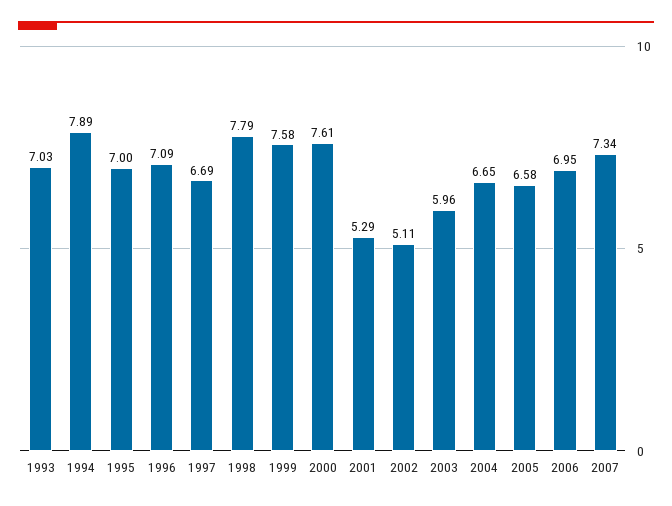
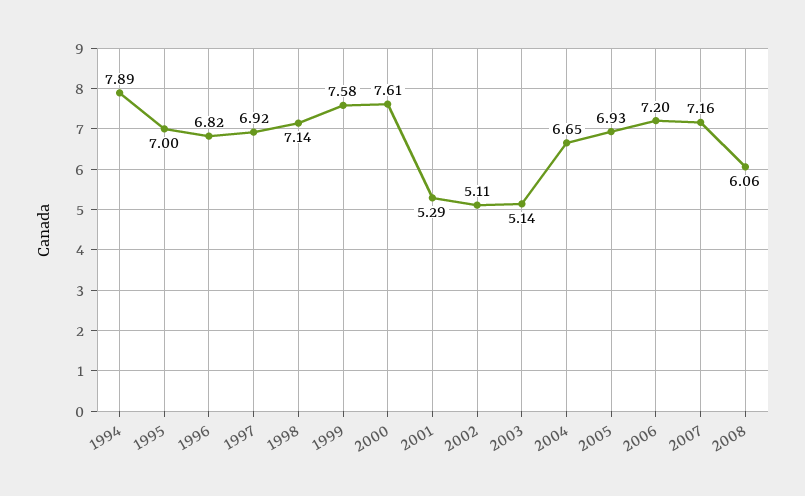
1993: 7.03 -> none
1996: 7.09 -> 6.82
1997: 6.69 -> 6.92
1998: 7.79 -> 7.14
2003: 5.96 -> 5.14
2005: 6.58 -> 6.93
2006: 6.95 -> 7.2
2007: 7.34 -> 7.16
2008: none -> 6.06

